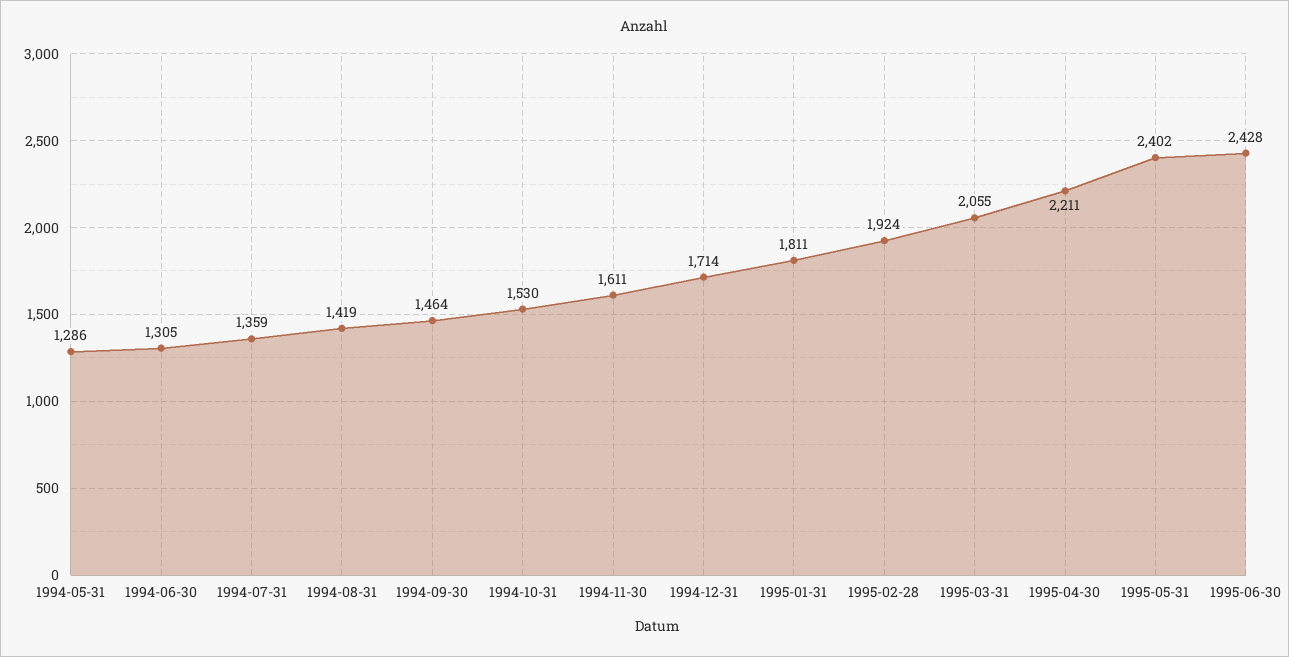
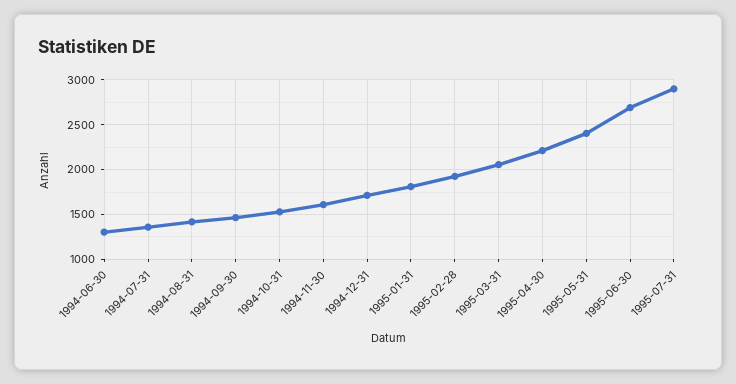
1994-05-31: 1286 -> none
1995-06-30: 2428 -> 2700
1995-07-31: none -> 2900

